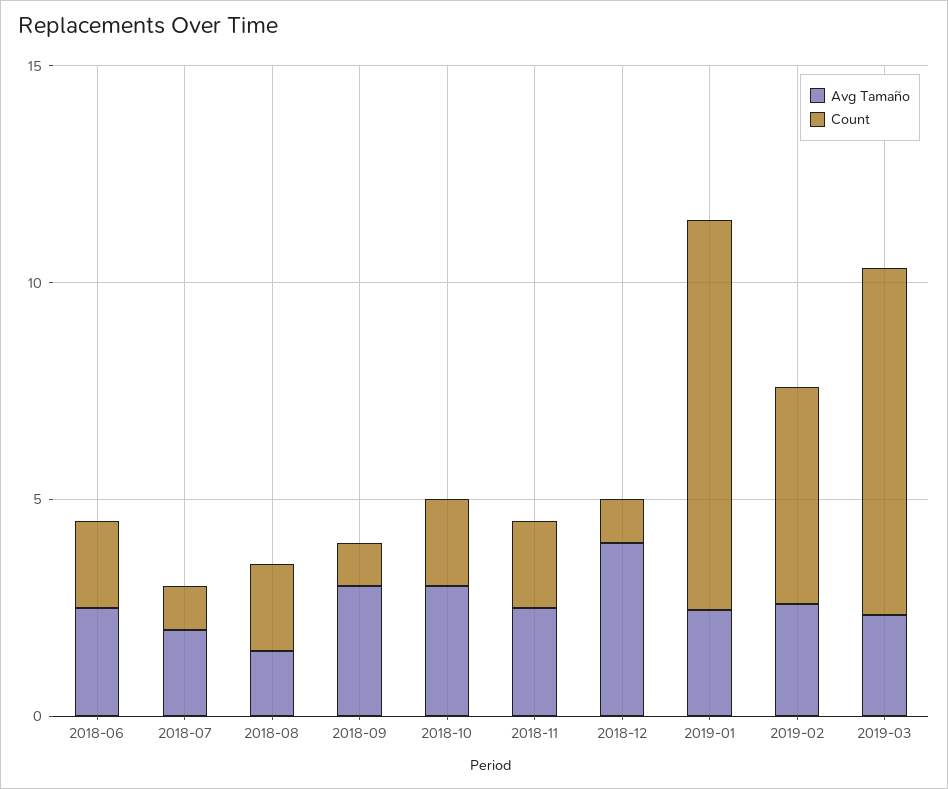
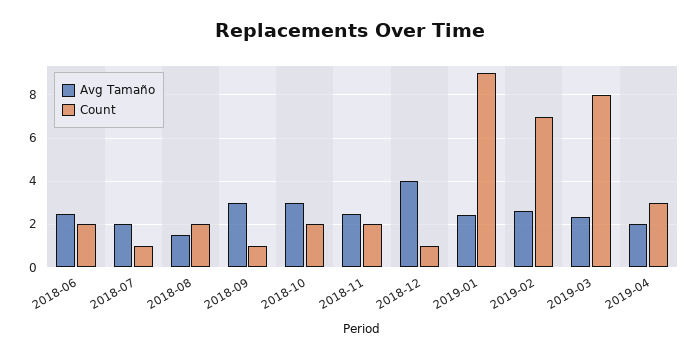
Count, 2019-02: 5 -> 7
Avg Tamaño, 2019-04: none -> 2
Count, 2019-04: none -> 3

